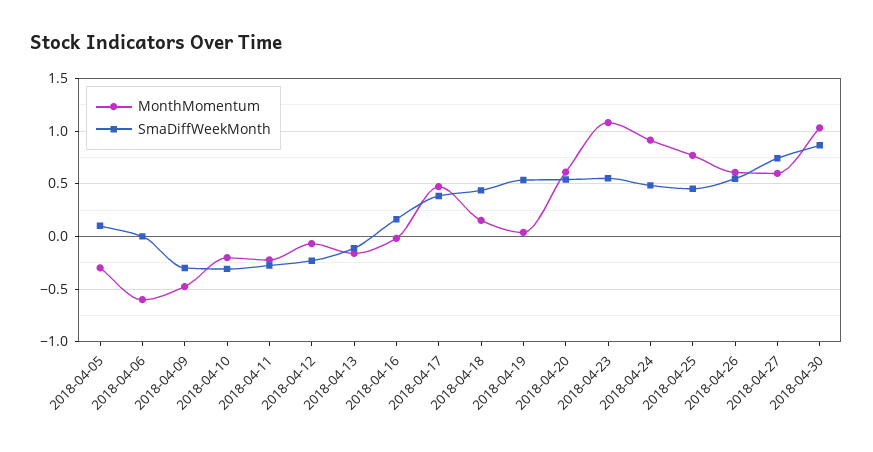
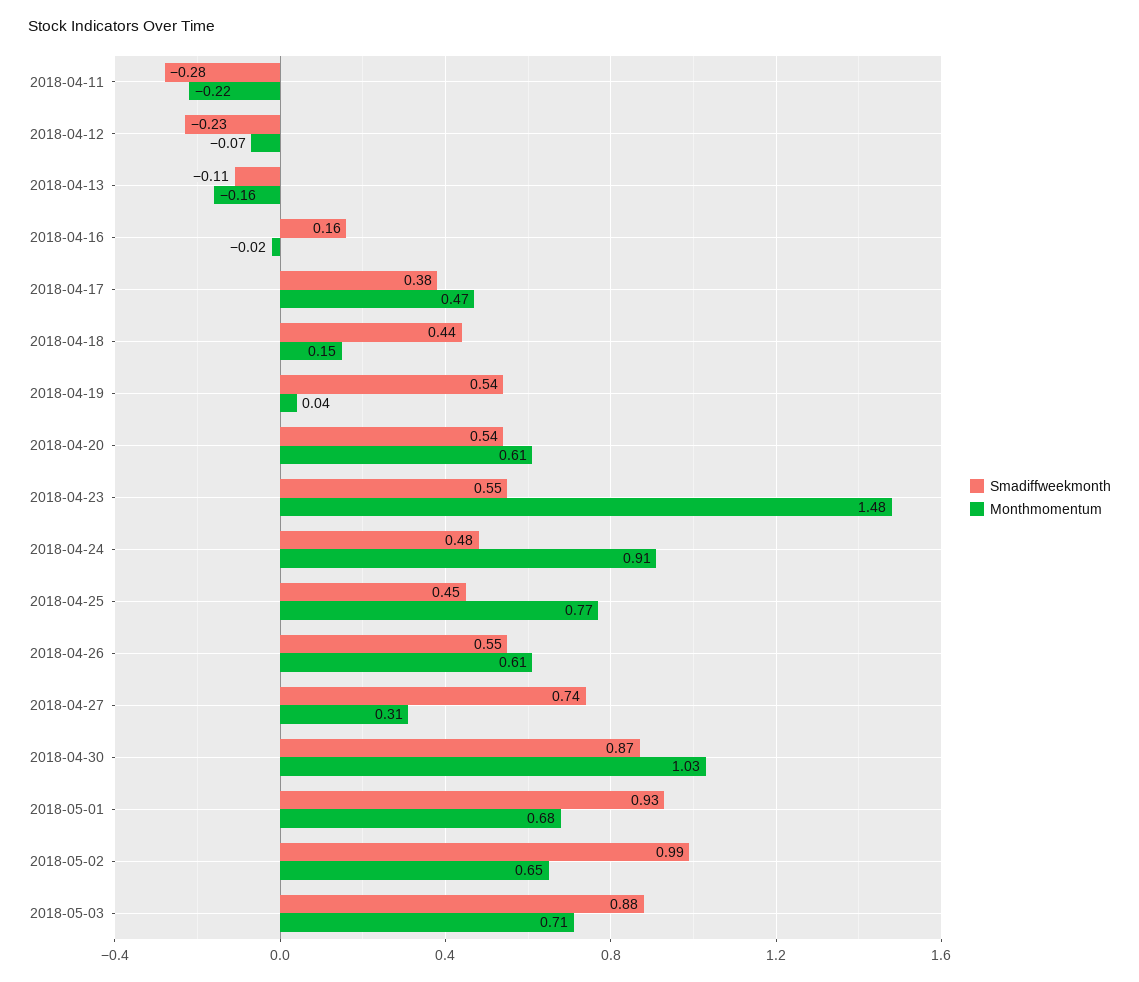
MonthMomentum, 2018-04-05: -0.3 -> none
SmaDiffWeekMonth, 2018-04-05: 0.1 -> none
MonthMomentum, 2018-04-06: -0.6 -> none
SmaDiffWeekMonth, 2018-04-06: 0 -> none
MonthMomentum, 2018-04-09: -0.5 -> none
SmaDiffWeekMonth, 2018-04-09: -0.3 -> none
MonthMomentum, 2018-04-10: -0.2 -> none
SmaDiffWeekMonth, 2018-04-10: -0.3 -> none
MonthMomentum, 2018-04-23: 1.1 -> 1.48
MonthMomentum, 2018-04-27: 0.6 -> 0.31
SmaDiffWeekMonth, 2018-05-01: none -> 0.93
MonthMomentum, 2018-05-01: none -> 0.68
SmaDiffWeekMonth, 2018-05-02: none -> 0.99
MonthMomentum, 2018-05-02: none -> 0.65
SmaDiffWeekMonth, 2018-05-03: none -> 0.88
MonthMomentum, 2018-05-03: none -> 0.71

